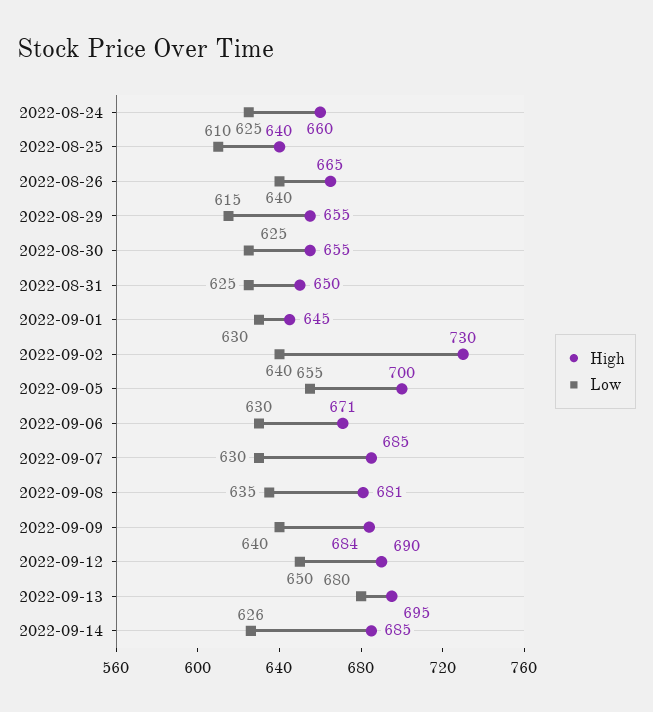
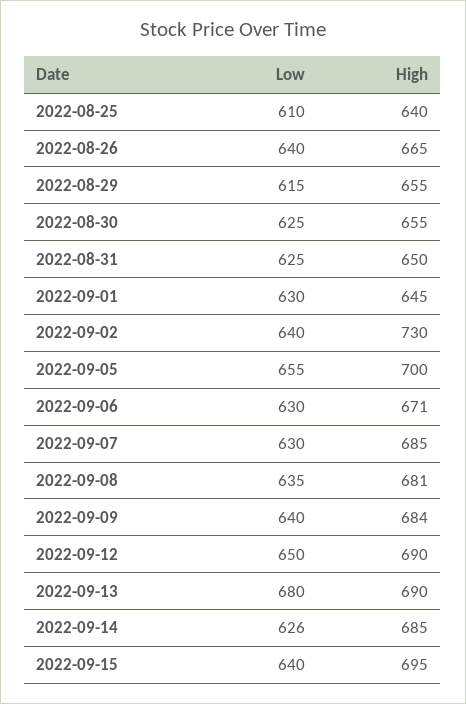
High, 2022-08-24: 660 -> none
Low, 2022-08-24: 625 -> none
High, 2022-09-13: 695 -> 690
Low, 2022-09-15: none -> 640
High, 2022-09-15: none -> 695

